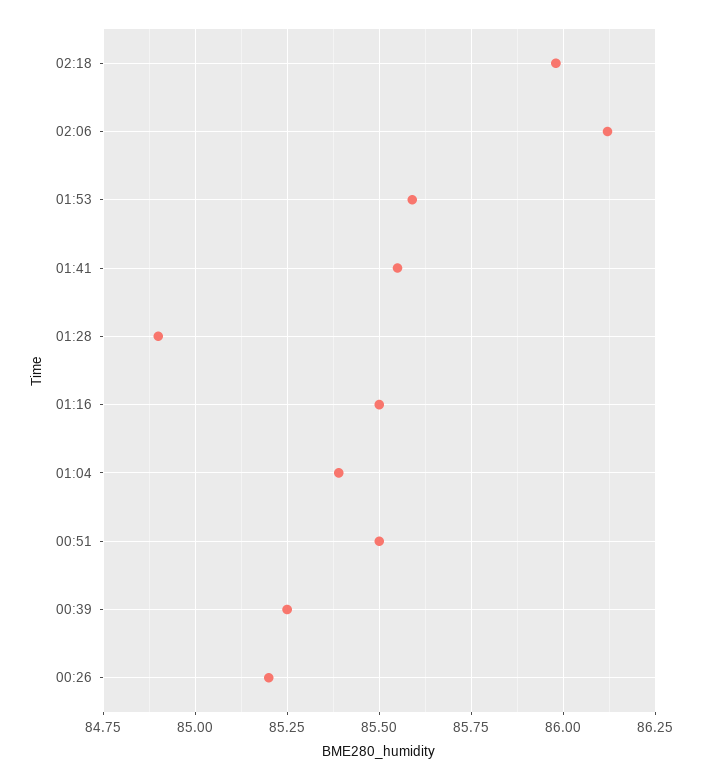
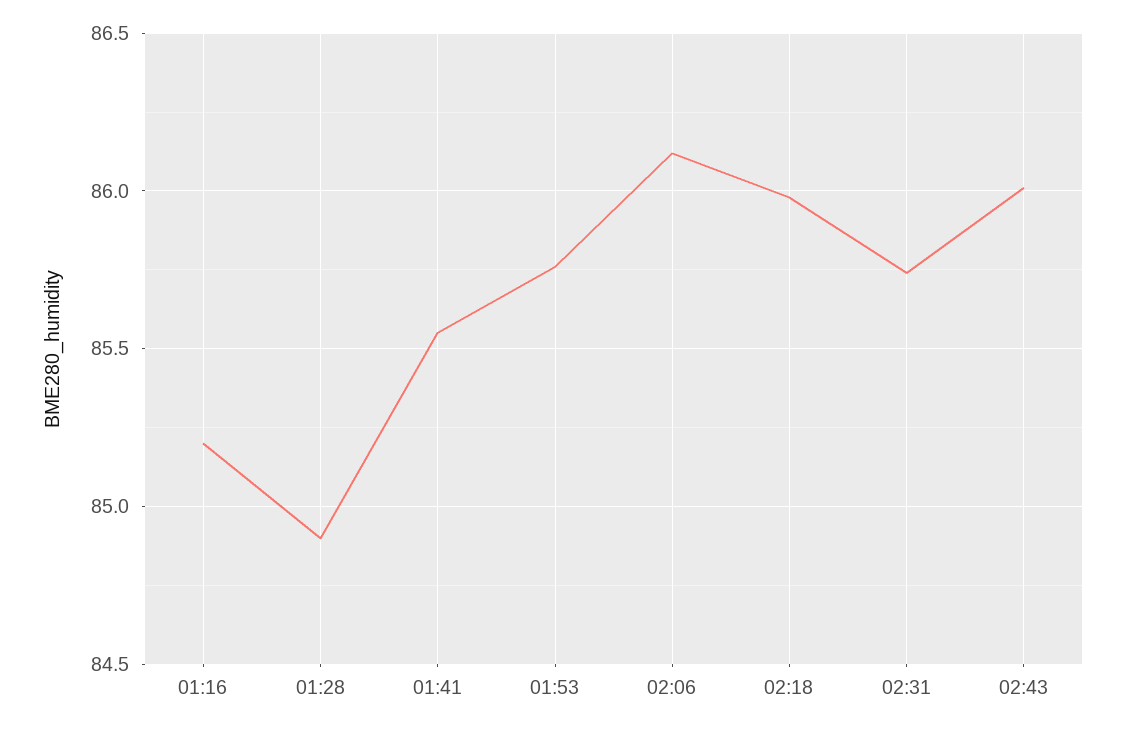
01:53: 85.6 -> 85.75
01:16: 85.5 -> 85.2
01:04: 85.4 -> none
00:51: 85.5 -> none
00:39: 85.25 -> none
00:26: 85.2 -> none
02:31: none -> 85.75
02:43: none -> 86

